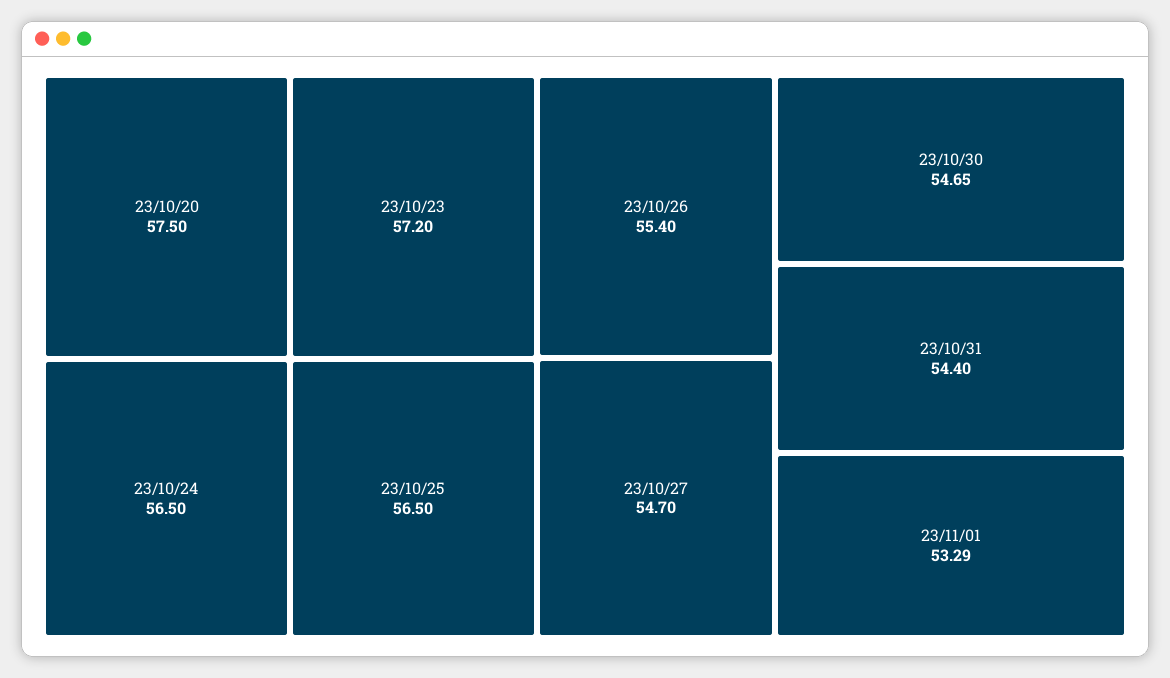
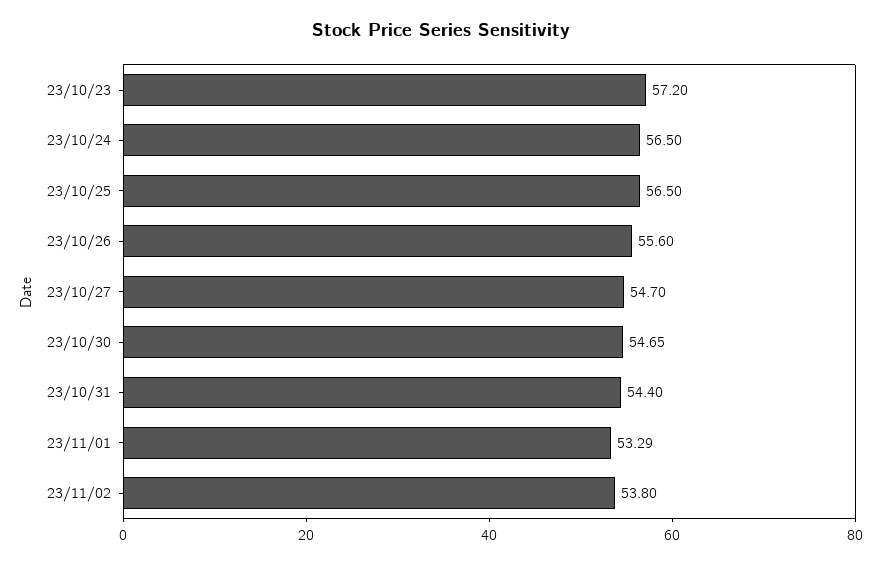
23/10/20: 57.5 -> none
23/10/26: 55.4 -> 55.6
23/11/02: none -> 53.8

